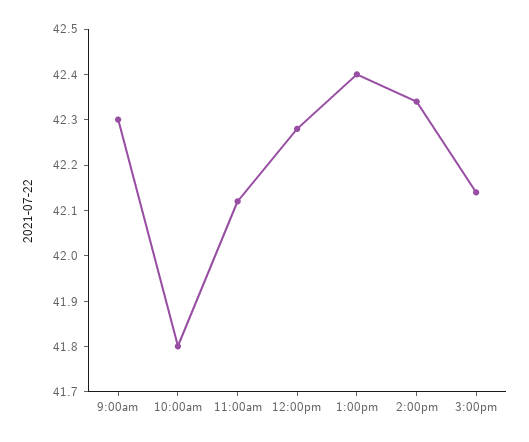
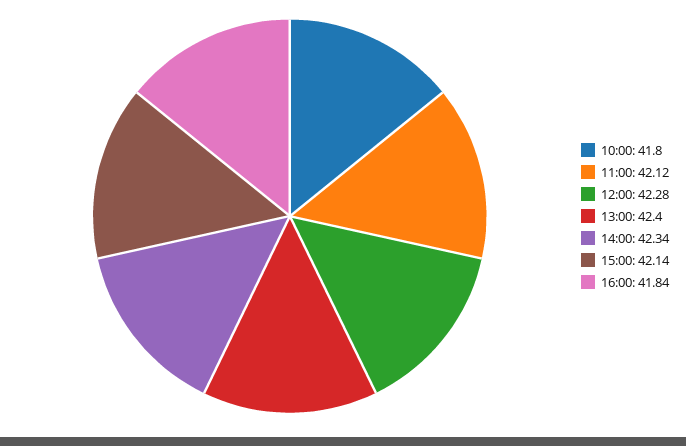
9:00am: 42.3 -> none
16:00: none -> 41.84

